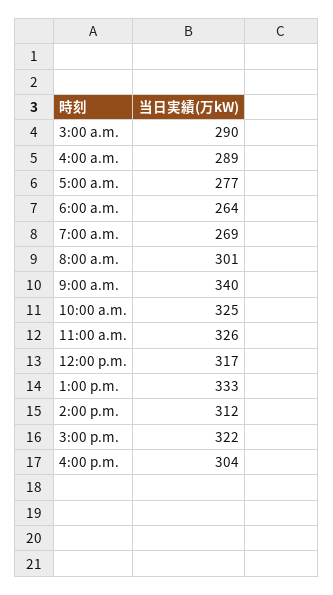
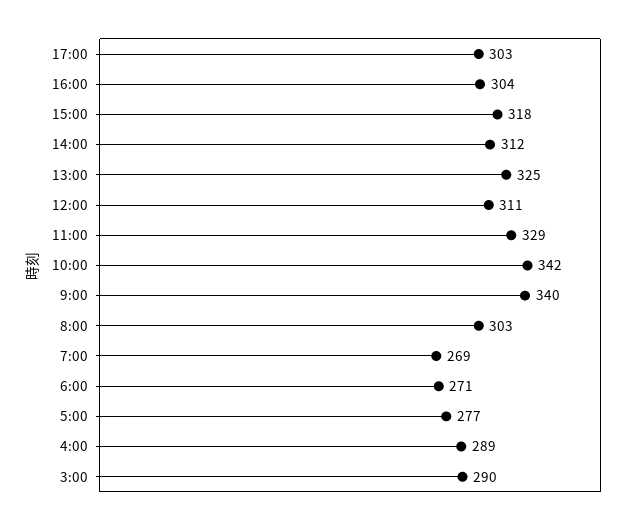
6:00 a.m.: 264 -> 271
8:00 a.m.: 301 -> 303
10:00 a.m.: 325 -> 342
11:00 a.m.: 326 -> 329
12:00 p.m.: 317 -> 311
1:00 p.m.: 333 -> 325
3:00 p.m.: 322 -> 318
17:00: none -> 303

